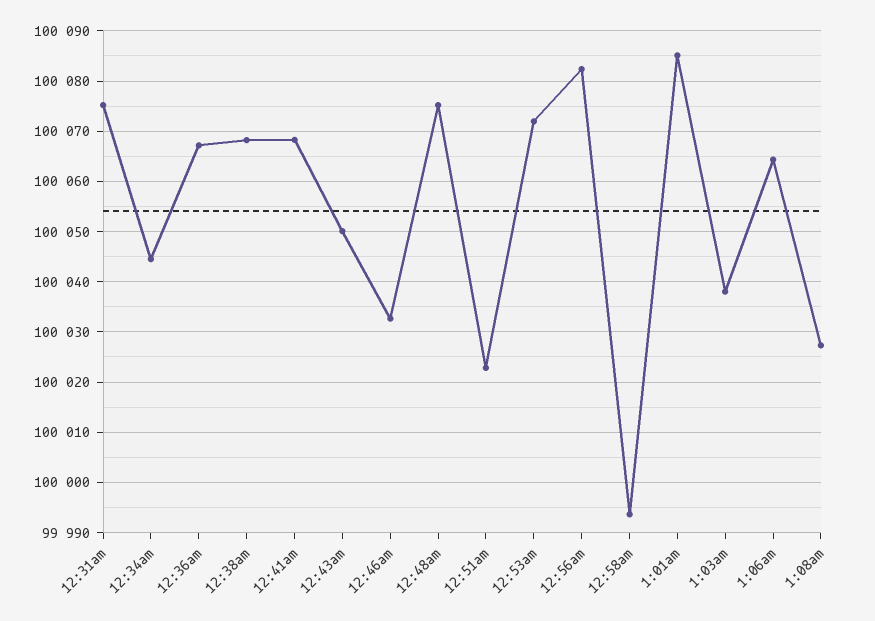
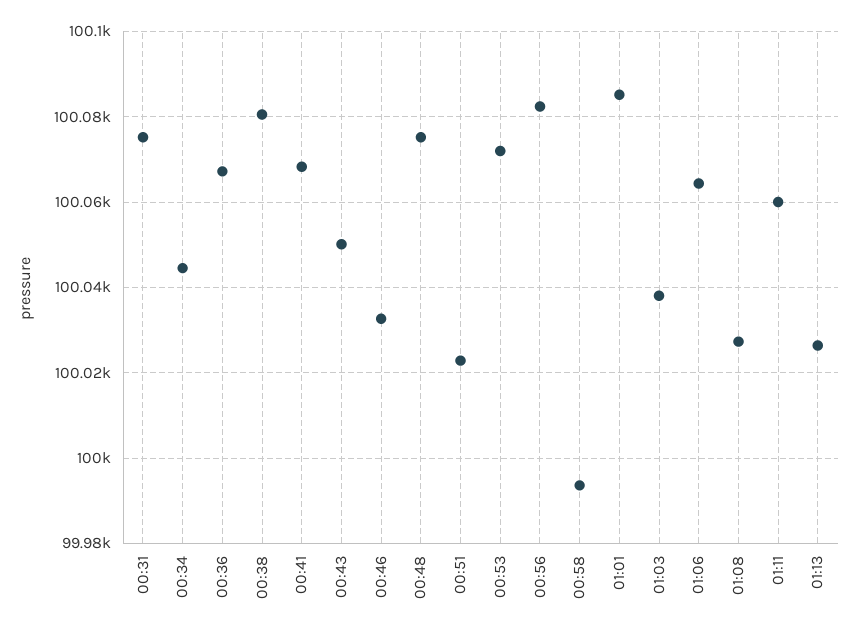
12:38am: 100068 -> 100080
01:11: none -> 100060
01:13: none -> 100026

